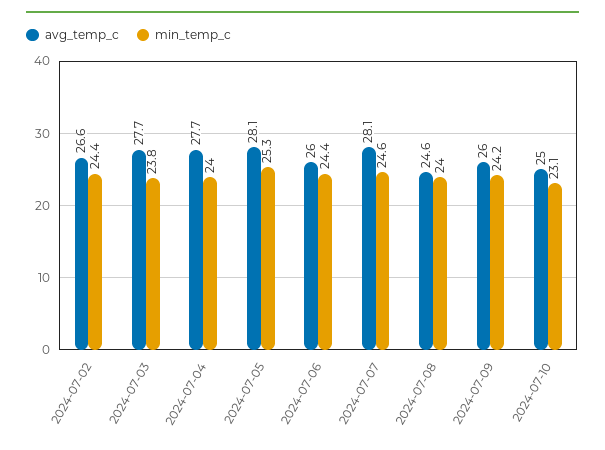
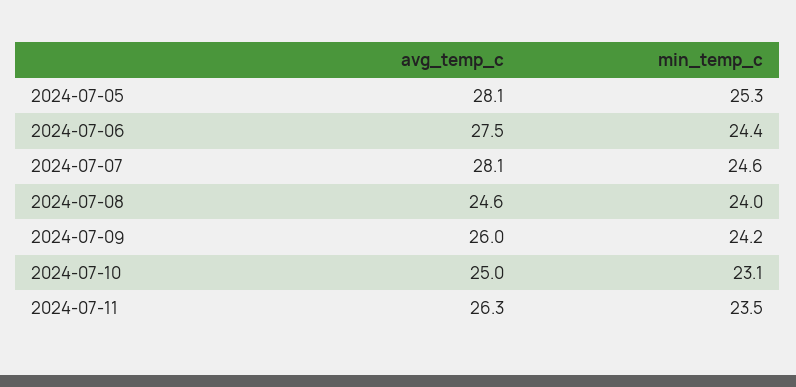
avg_temp_c, 2024-07-02: 26.6 -> none
min_temp_c, 2024-07-02: 24.4 -> none
avg_temp_c, 2024-07-03: 27.7 -> none
min_temp_c, 2024-07-03: 23.8 -> none
avg_temp_c, 2024-07-04: 27.7 -> none
min_temp_c, 2024-07-04: 24 -> none
avg_temp_c, 2024-07-06: 26 -> 27.5
avg_temp_c, 2024-07-11: none -> 26.3
min_temp_c, 2024-07-11: none -> 23.5

